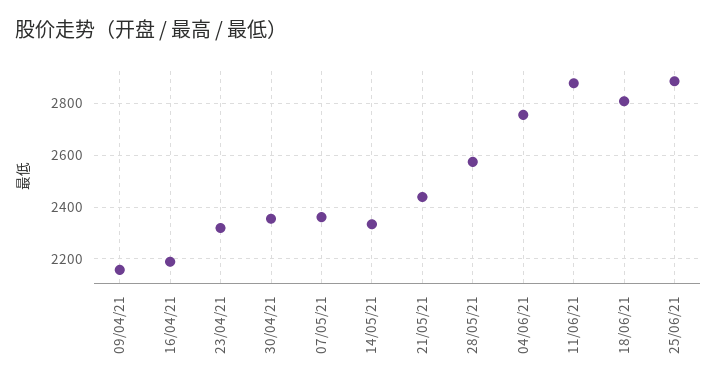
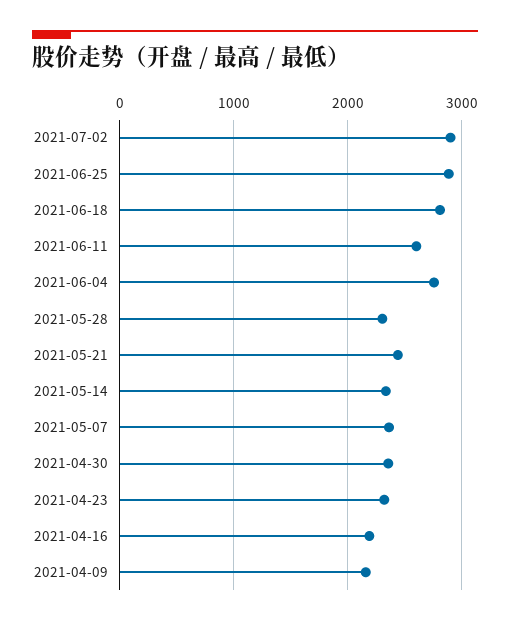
28/05/21: 2575 -> 2300
11/06/21: 2875 -> 2600
2021-07-02: none -> 2900

